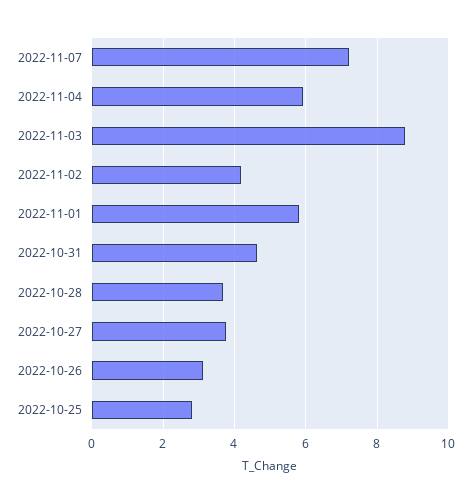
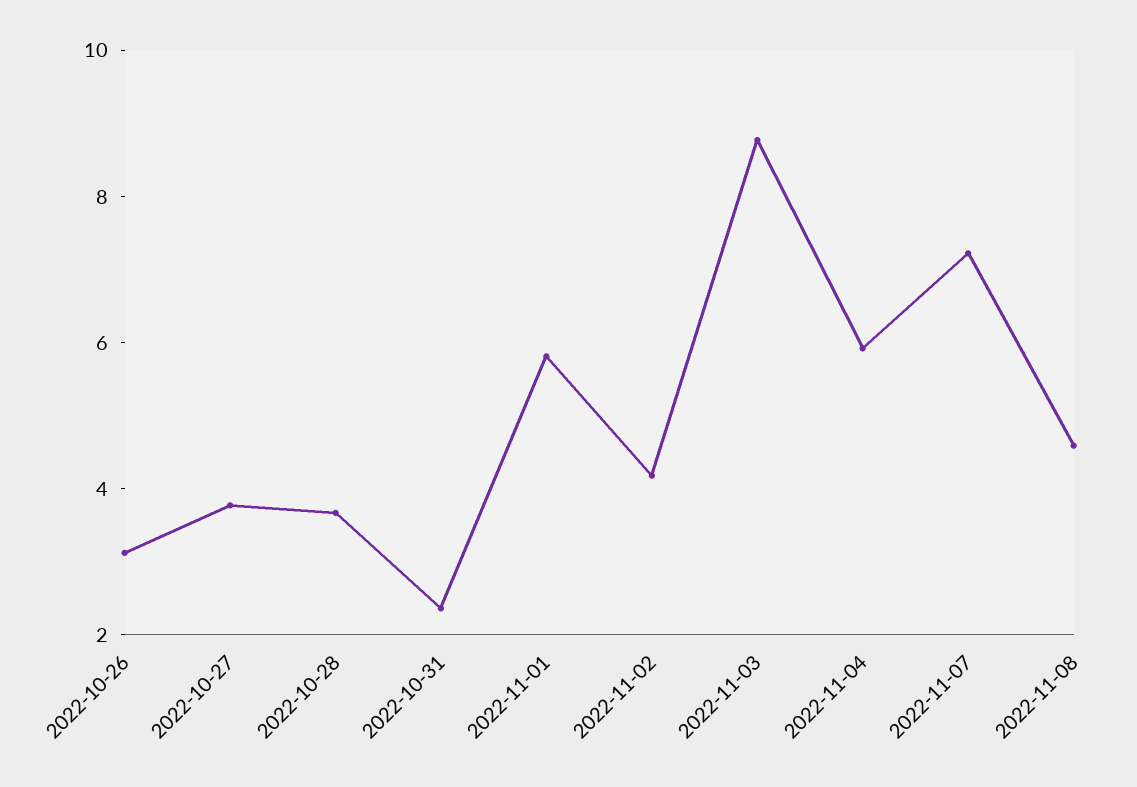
2022-10-31: 4.6 -> 2.5
2022-10-25: 2.8 -> none
2022-11-08: none -> 4.5

